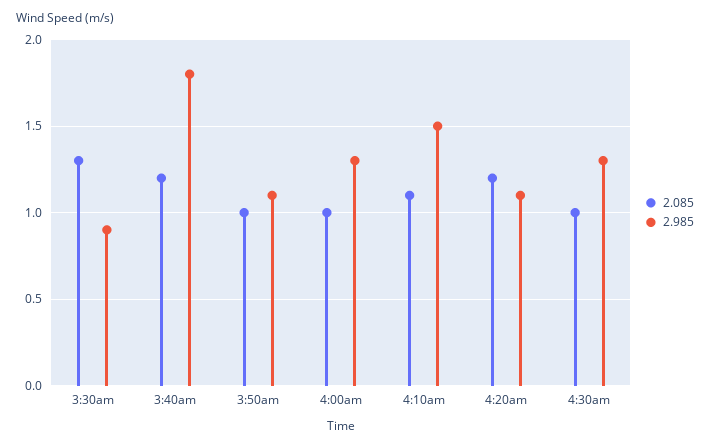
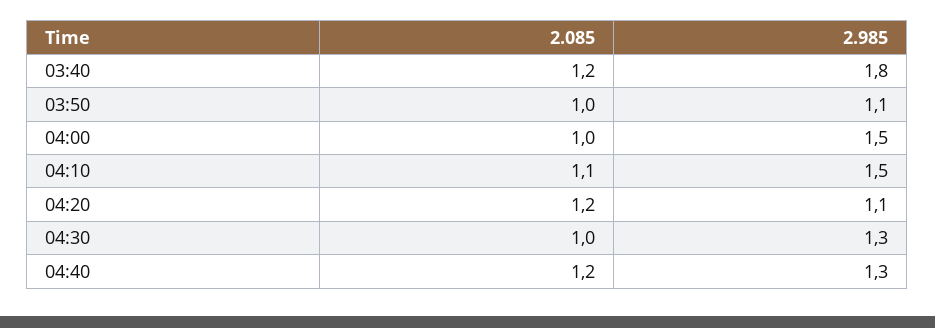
2.085, 3:30am: 1.3 -> none
2.985, 3:30am: 0.9 -> none
2.985, 4:00am: 1.3 -> 1.5
2.085, 04:40: none -> 1.2
2.985, 04:40: none -> 1.3

